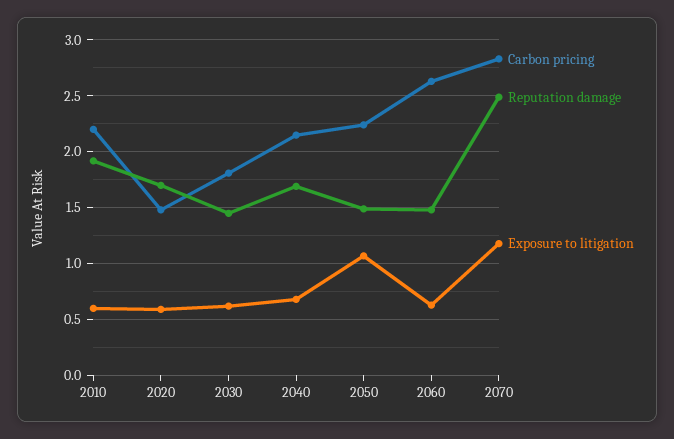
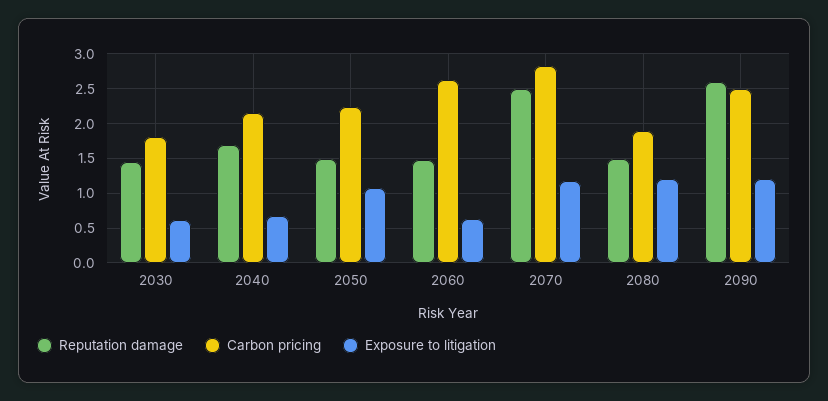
Carbon pricing, 2010: 2.2 -> none
Reputation damage, 2010: 1.9 -> none
Exposure to litigation, 2010: 0.6 -> none
Carbon pricing, 2020: 1.5 -> none
Reputation damage, 2020: 1.7 -> none
Exposure to litigation, 2020: 0.6 -> none
Reputation damage, 2080: none -> 1.5
Carbon pricing, 2080: none -> 1.9
Exposure to litigation, 2080: none -> 1.2
Reputation damage, 2090: none -> 2.6
Carbon pricing, 2090: none -> 2.5
Exposure to litigation, 2090: none -> 1.2

